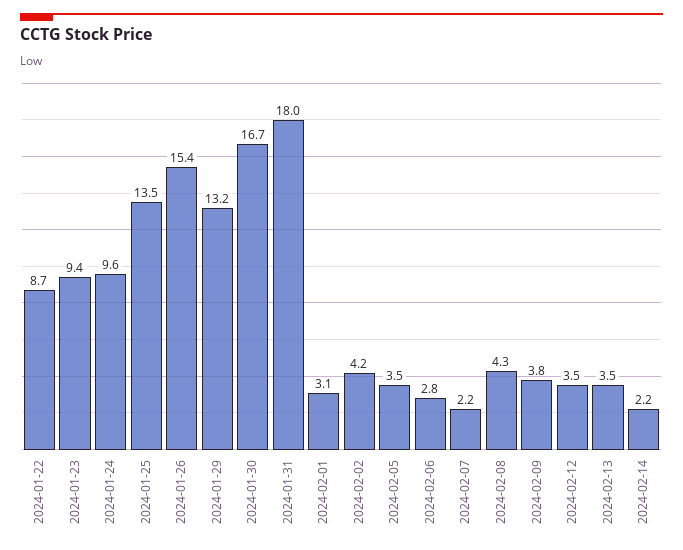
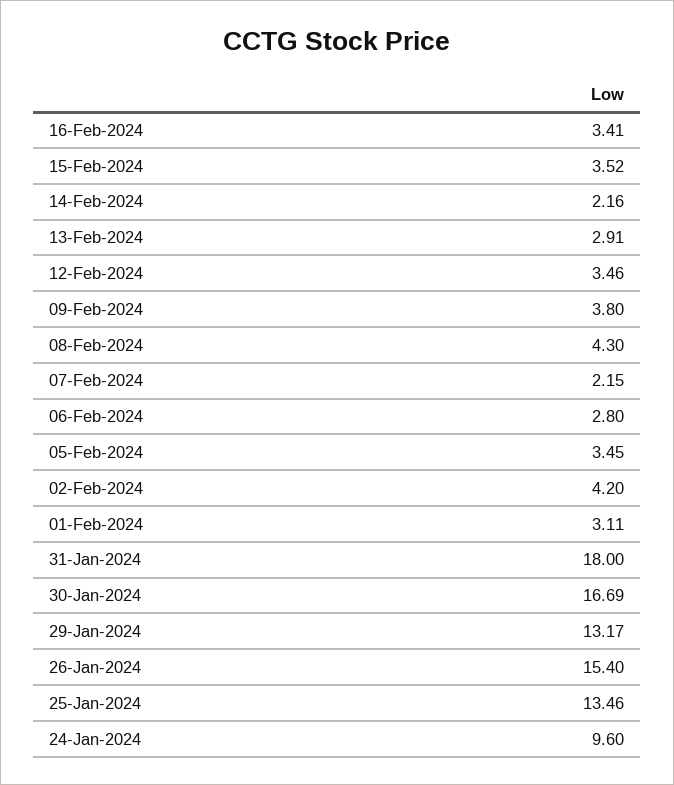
2024-01-22: 8.7 -> none
2024-01-23: 9.4 -> none
2024-02-13: 3.5 -> 2.91
16-Feb-2024: none -> 3.41
15-Feb-2024: none -> 3.52

